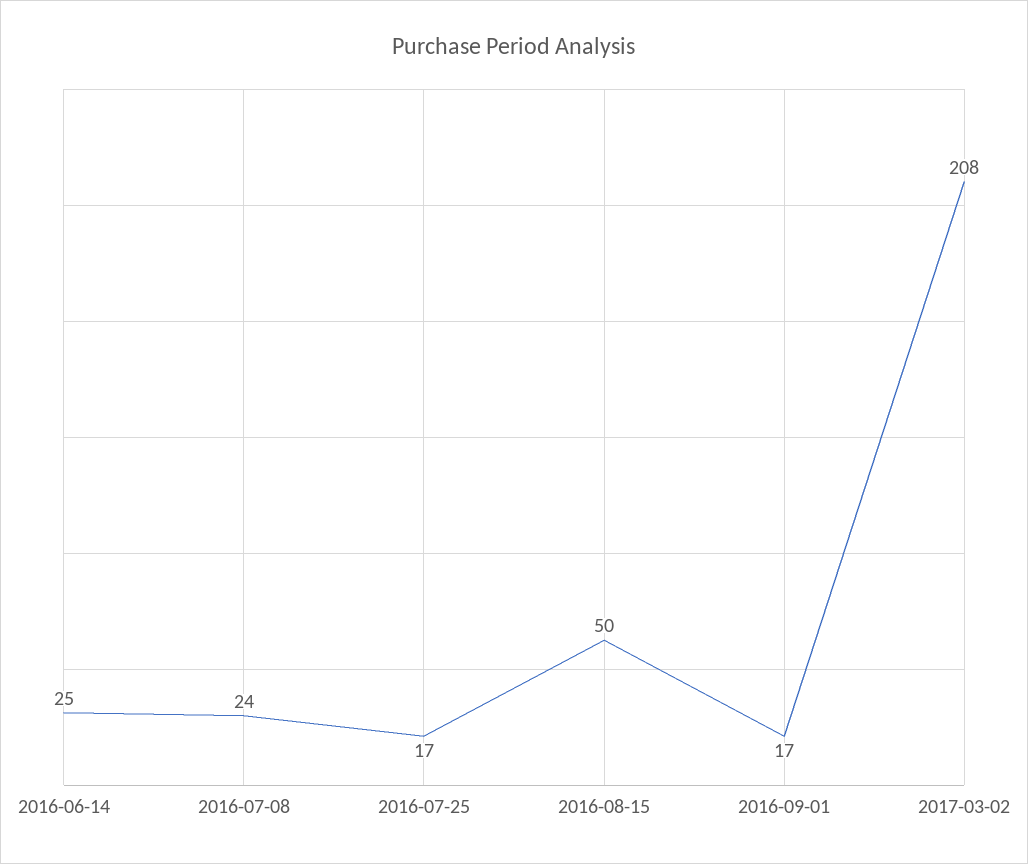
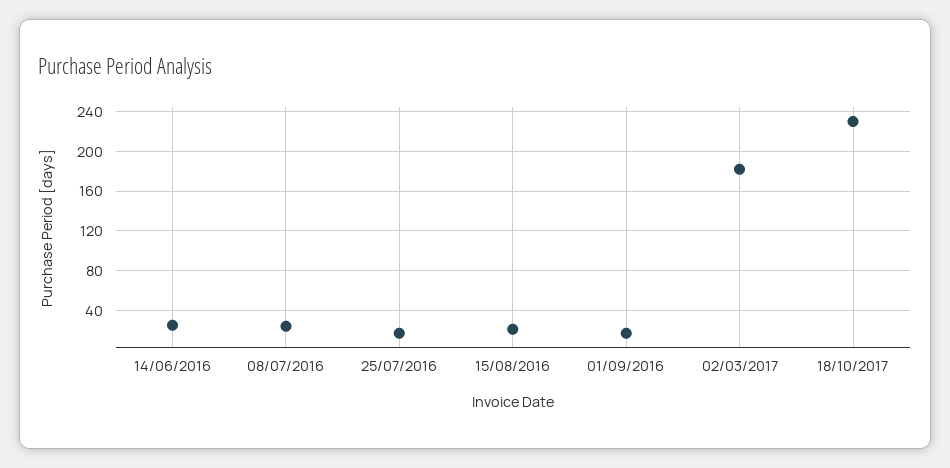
2016-08-15: 50 -> 20
2017-03-02: 208 -> 180
18/10/2017: none -> 230

